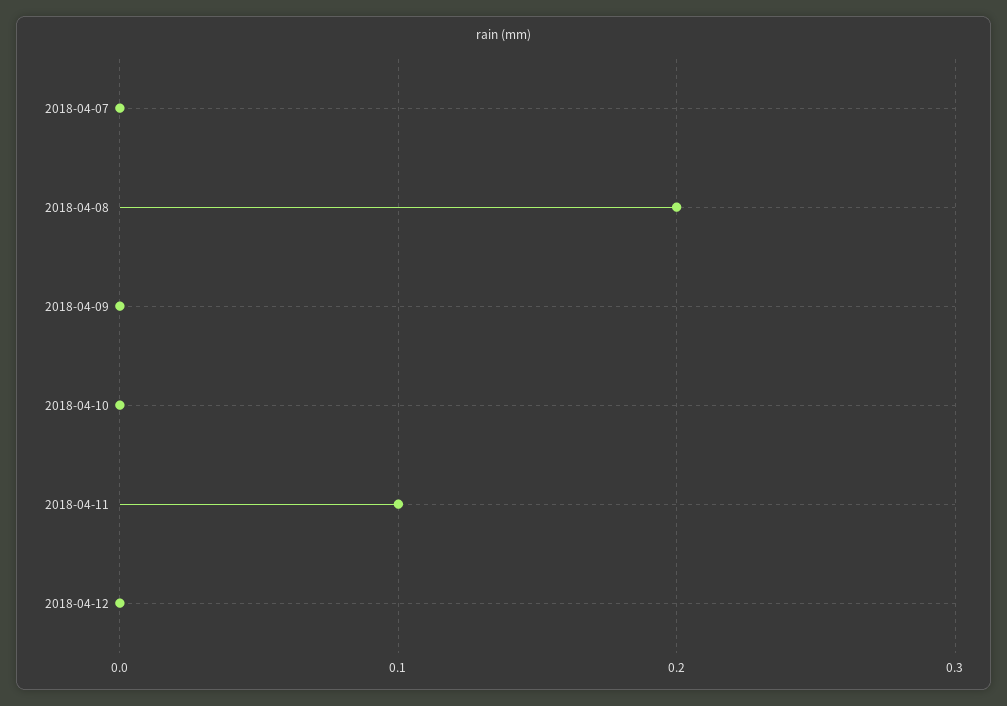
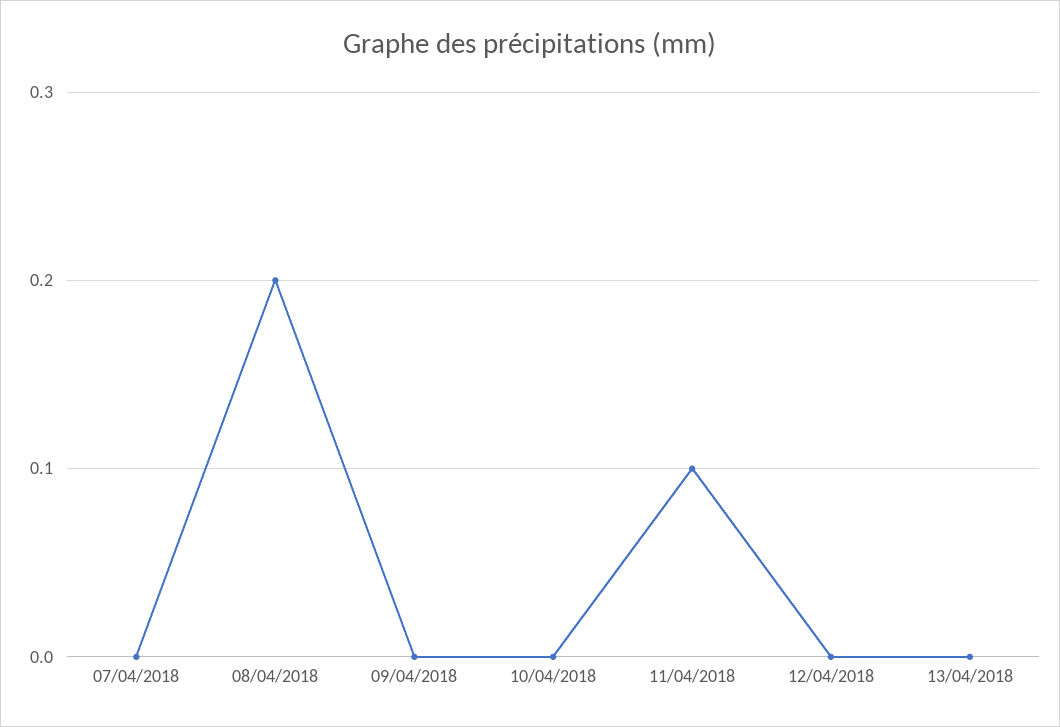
13/04/2018: none -> 0

